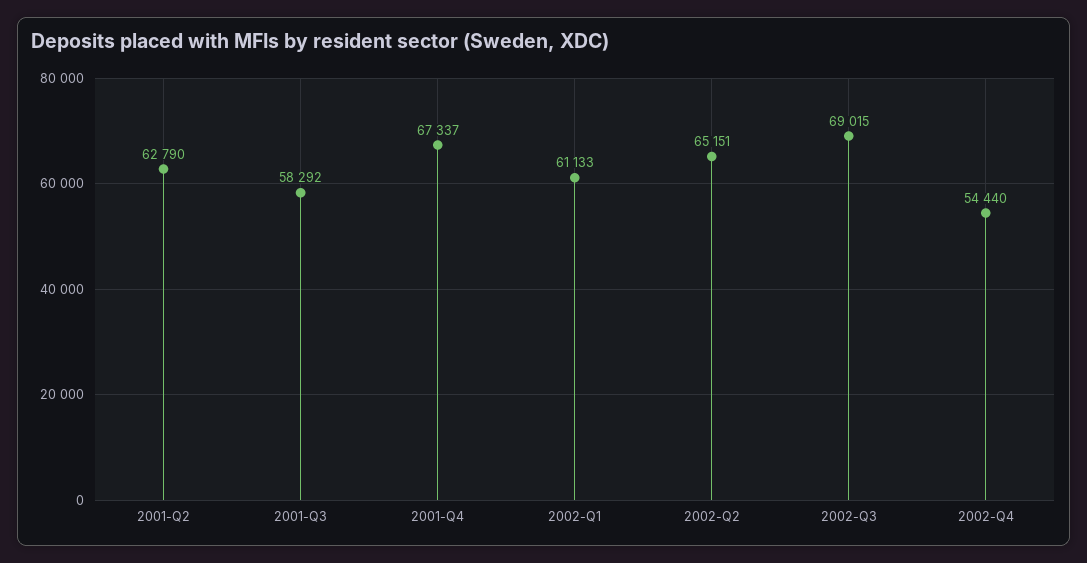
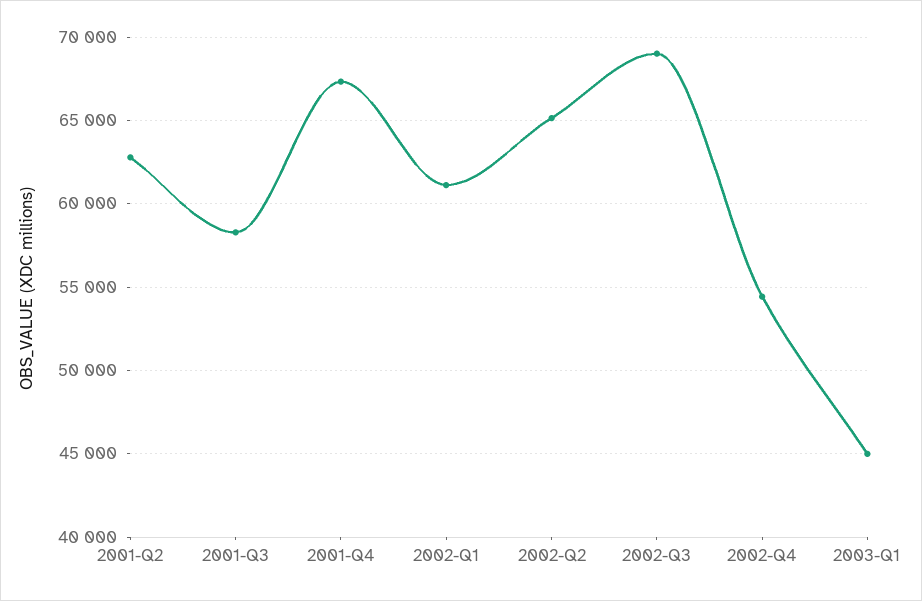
2003-Q1: none -> 45000

